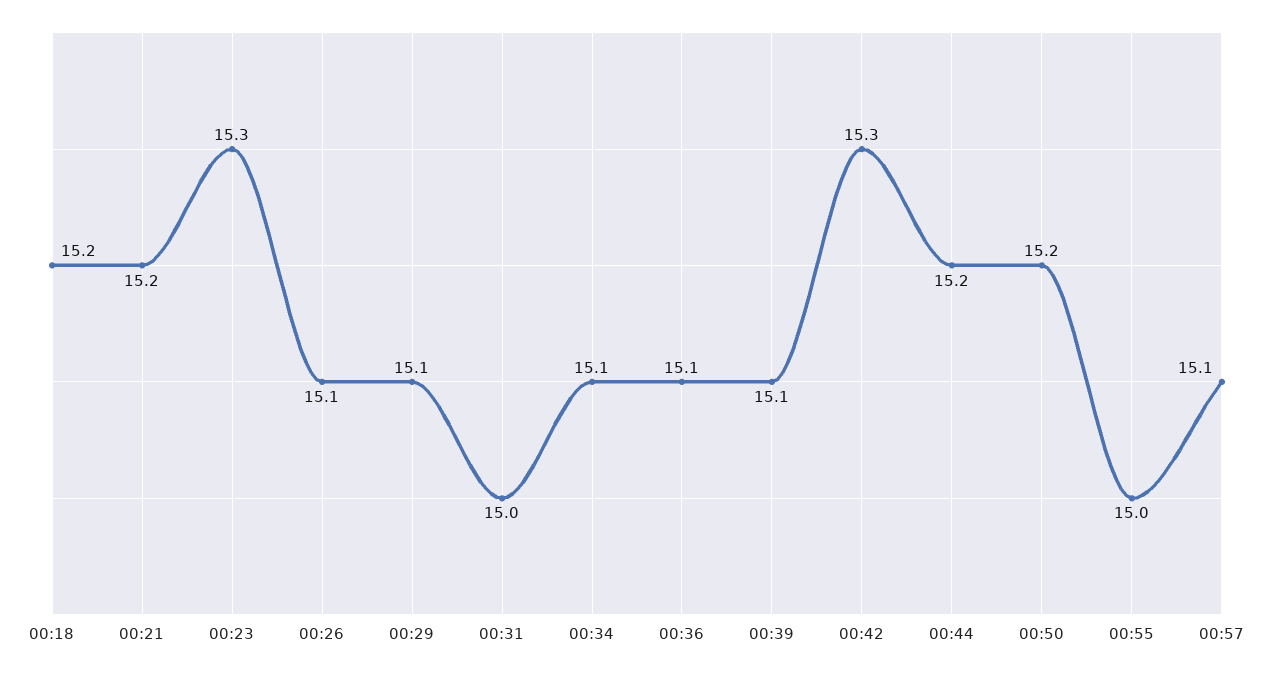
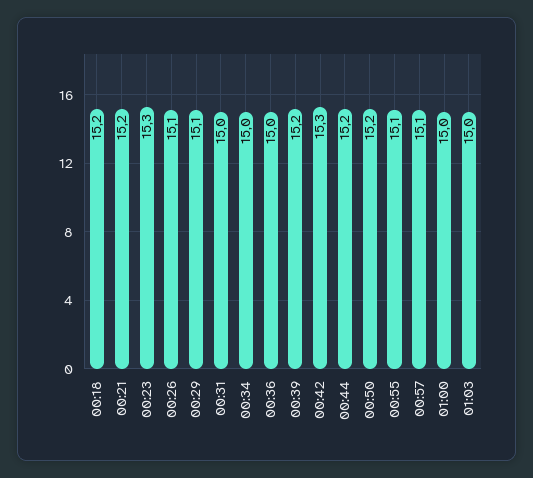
00:34: 15.1 -> 15
00:36: 15.1 -> 15
00:39: 15.1 -> 15.2
00:55: 15 -> 15.1
01:00: none -> 15
01:03: none -> 15

